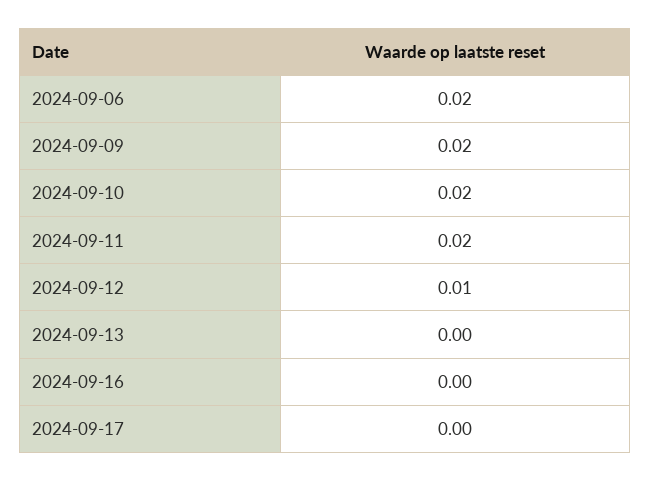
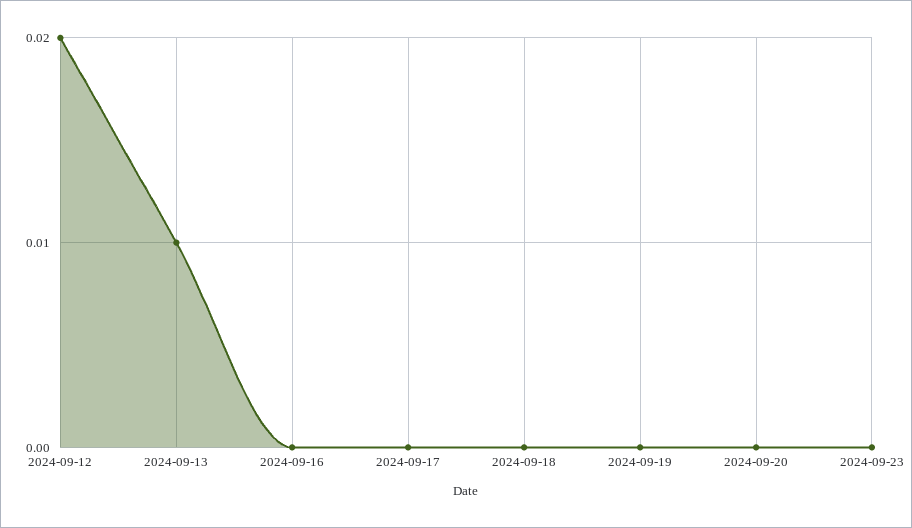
2024-09-06: 0.02 -> none
2024-09-09: 0.02 -> none
2024-09-10: 0.02 -> none
2024-09-11: 0.02 -> none
2024-09-12: 0.01 -> 0.02
2024-09-13: 0 -> 0.01
2024-09-18: none -> 0
2024-09-19: none -> 0
2024-09-20: none -> 0
2024-09-23: none -> 0

